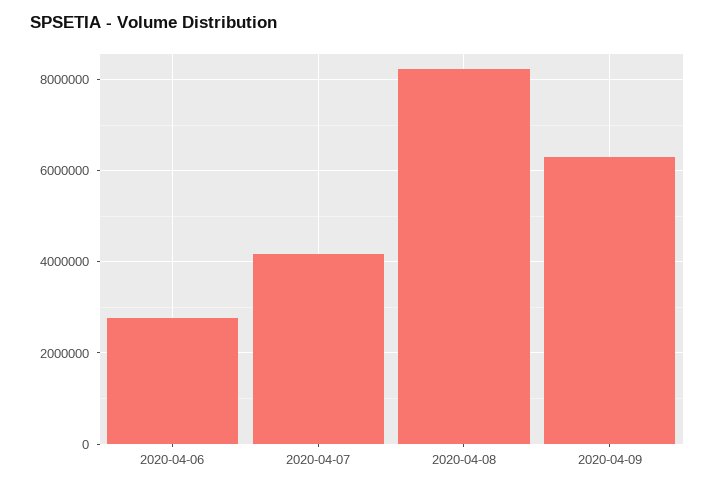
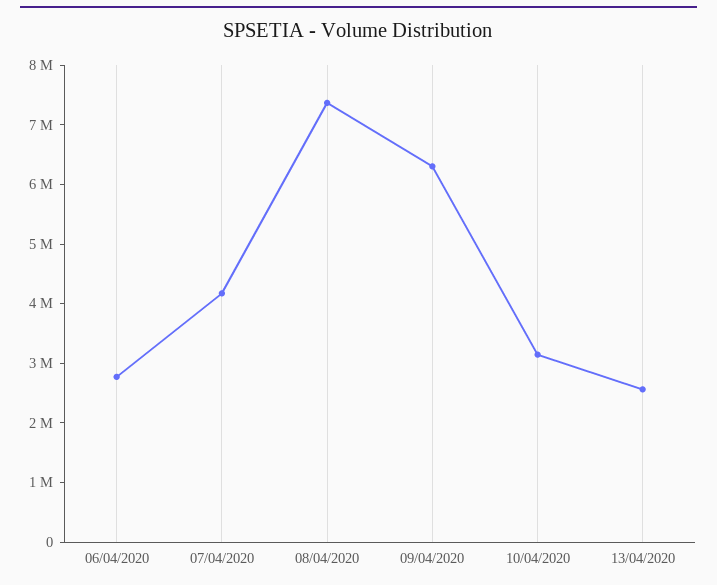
2020-04-08: 8200000 -> 7400000
10/04/2020: none -> 3200000
13/04/2020: none -> 2600000

